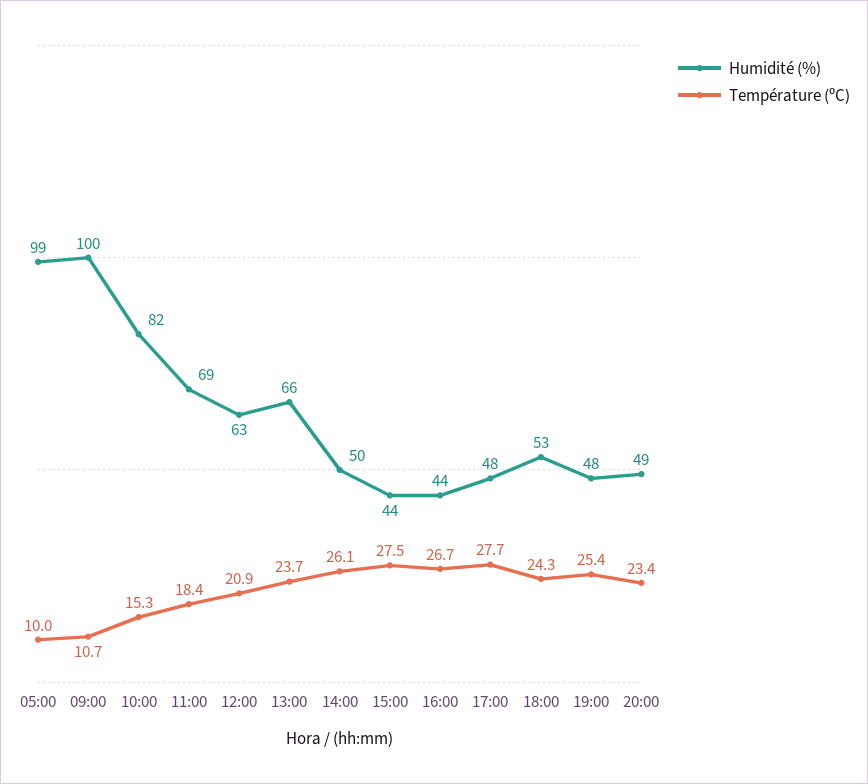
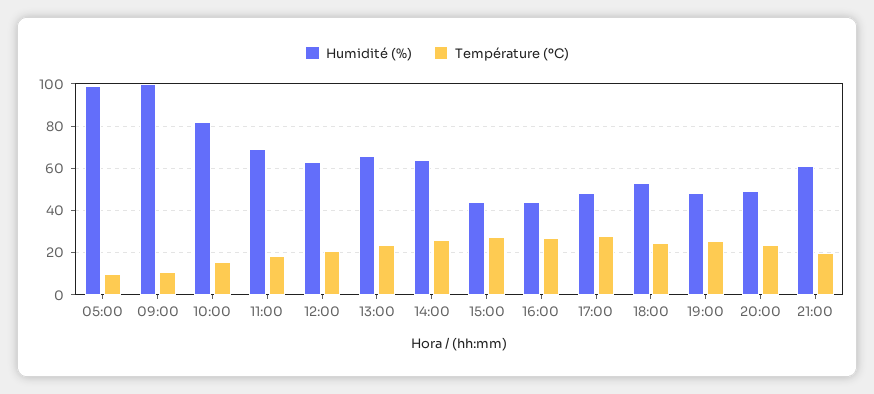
Humidité (%), 14:00: 50 -> 65
Humidité (%), 21:00: none -> 60
Température (ºC), 21:00: none -> 20

